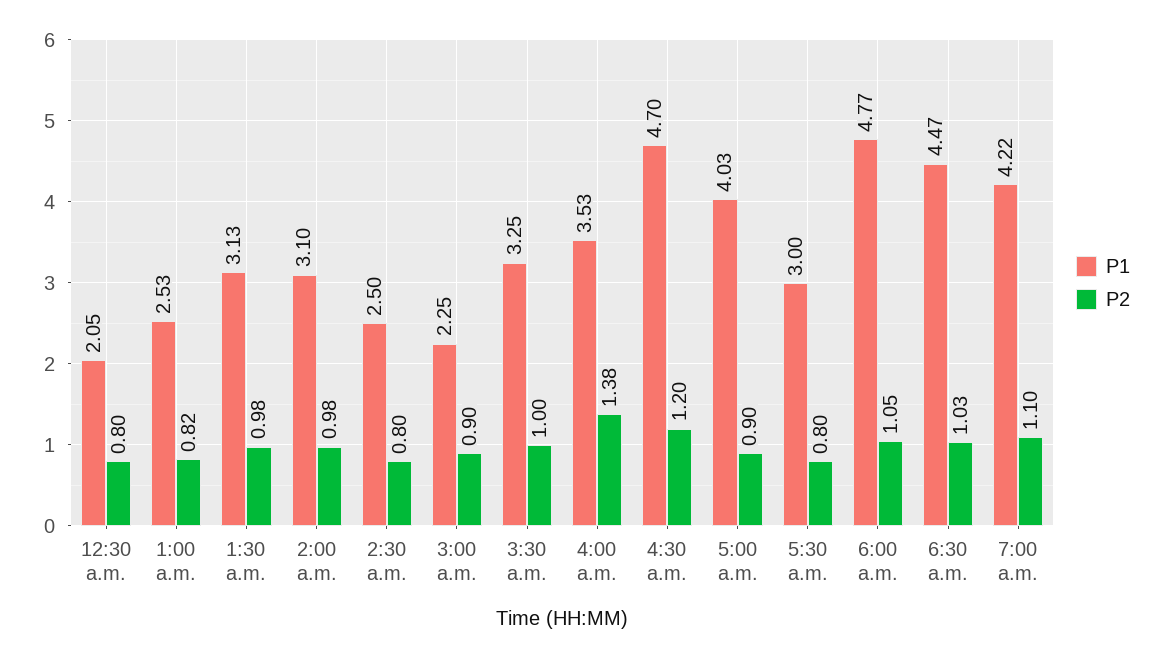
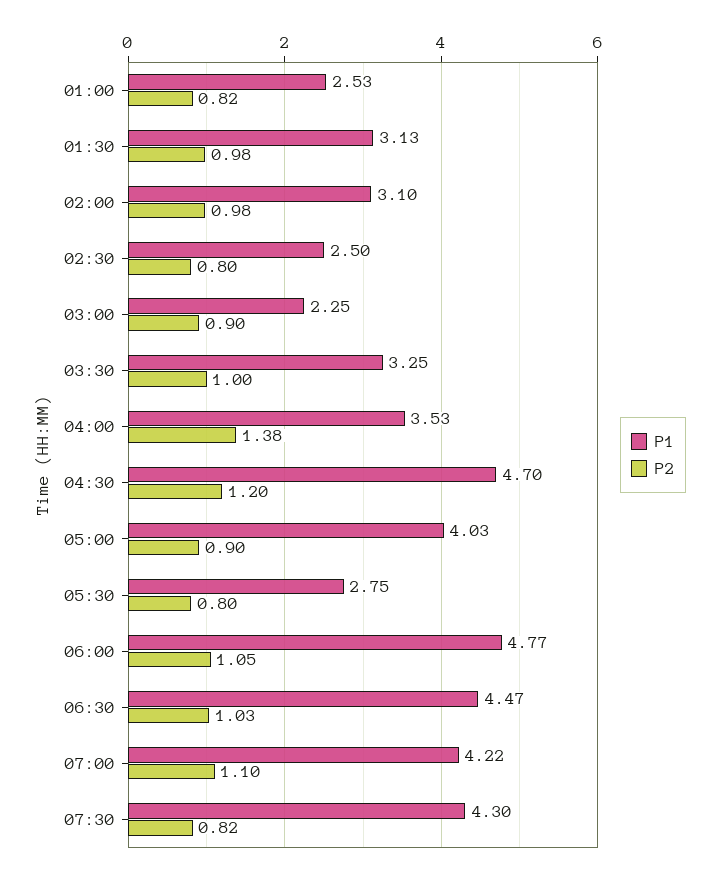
P1, 12:30 a.m.: 2.05 -> none
P2, 12:30 a.m.: 0.8 -> none
P1, 5:30 a.m.: 3 -> 2.75
P1, 07:30: none -> 4.3
P2, 07:30: none -> 0.82

